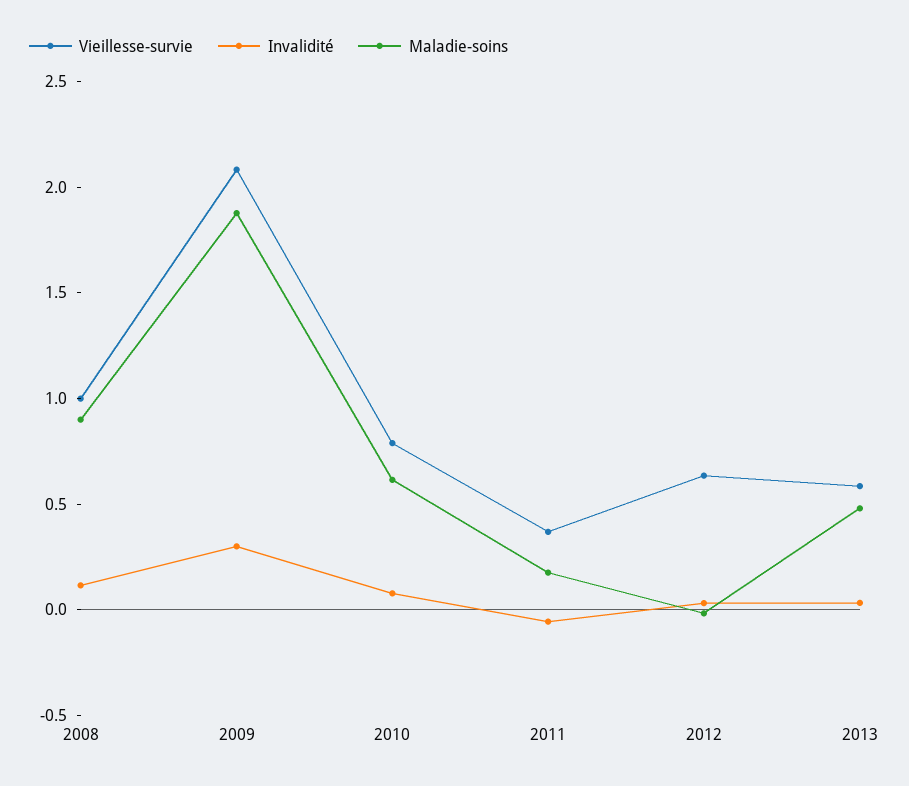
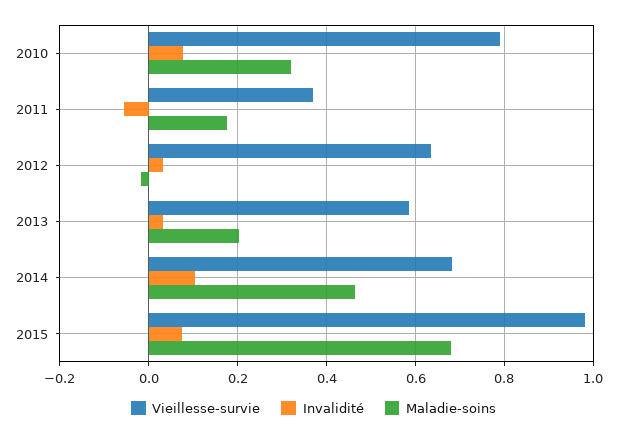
Vieillesse-survie, 2008: 1 -> none
Invalidité, 2008: 0.1 -> none
Maladie-soins, 2008: 0.9 -> none
Vieillesse-survie, 2009: 2.1 -> none
Invalidité, 2009: 0.3 -> none
Maladie-soins, 2009: 1.9 -> none
Maladie-soins, 2010: 0.6 -> 0.32
Maladie-soins, 2013: 0.5 -> 0.2
Vieillesse-survie, 2014: none -> 0.68
Invalidité, 2014: none -> 0.1
Maladie-soins, 2014: none -> 0.46
Vieillesse-survie, 2015: none -> 0.98
Invalidité, 2015: none -> 0.08
Maladie-soins, 2015: none -> 0.68

